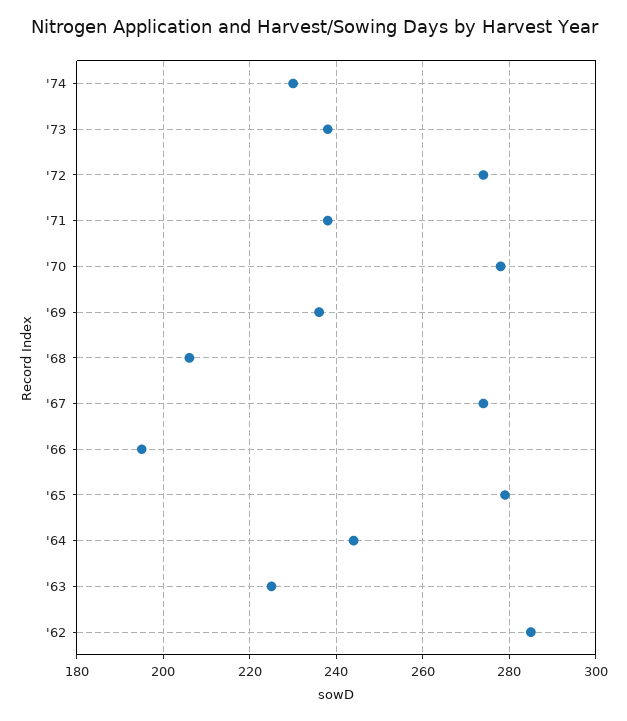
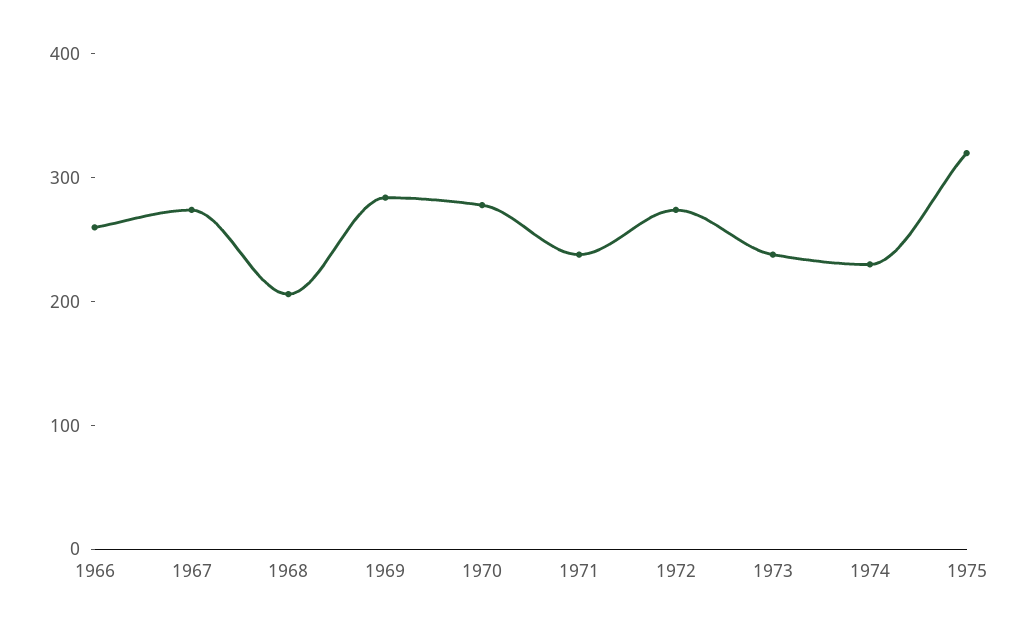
'69: 235 -> 280
'66: 195 -> 260
'65: 280 -> none
'64: 245 -> none
'63: 225 -> none
'62: 285 -> none
1975: none -> 320

